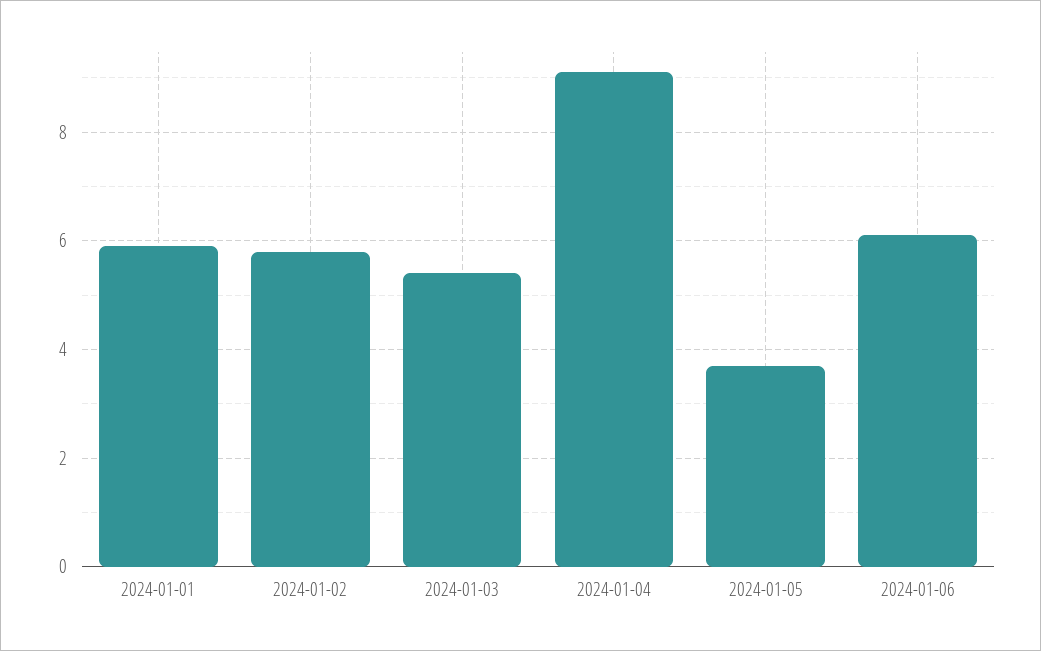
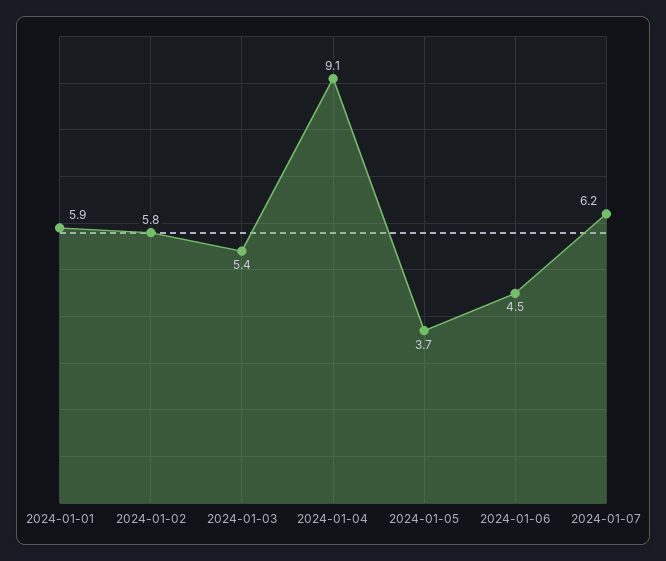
2024-01-06: 6 -> 4.5
2024-01-07: none -> 6.2

